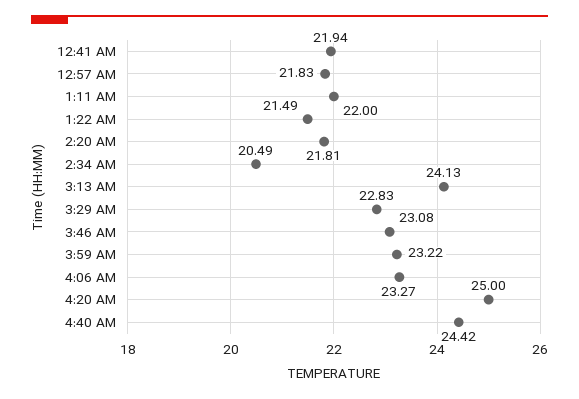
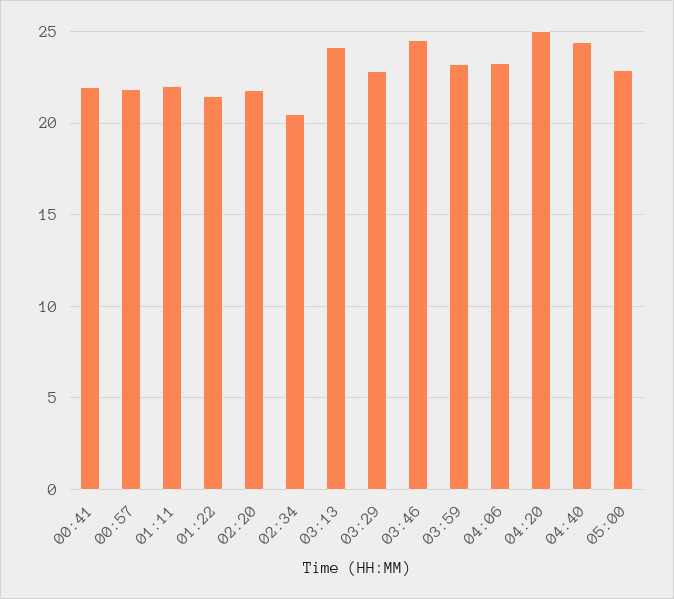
3:46 AM: 23.08 -> 24.5
05:00: none -> 23

